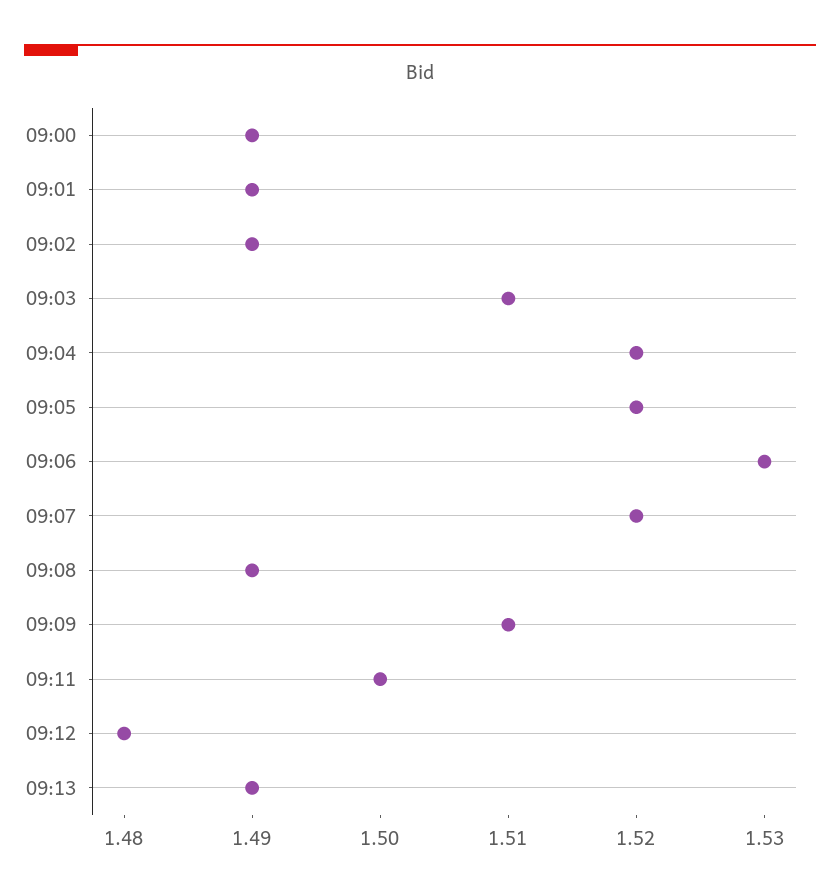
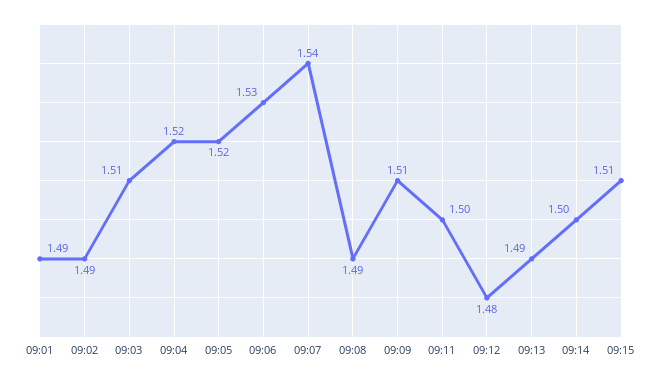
09:00: 1.49 -> none
09:07: 1.52 -> 1.54
09:14: none -> 1.5
09:15: none -> 1.51

